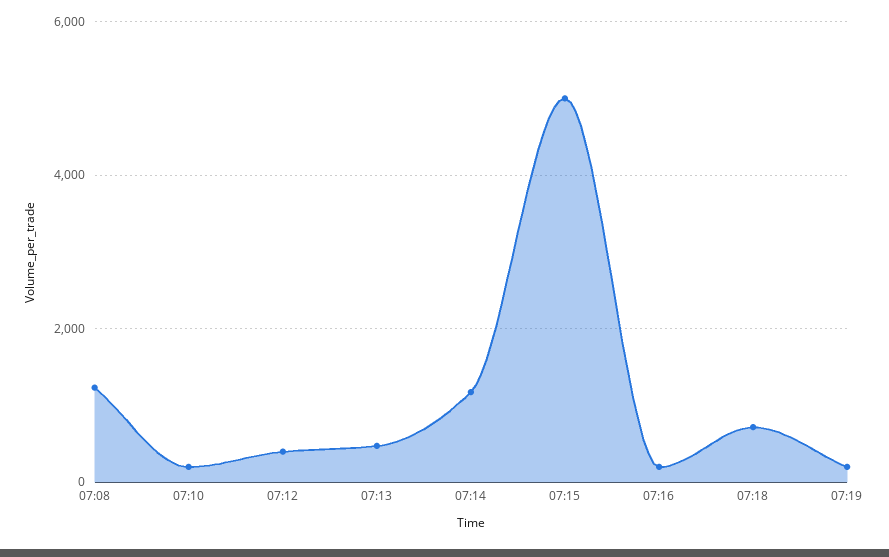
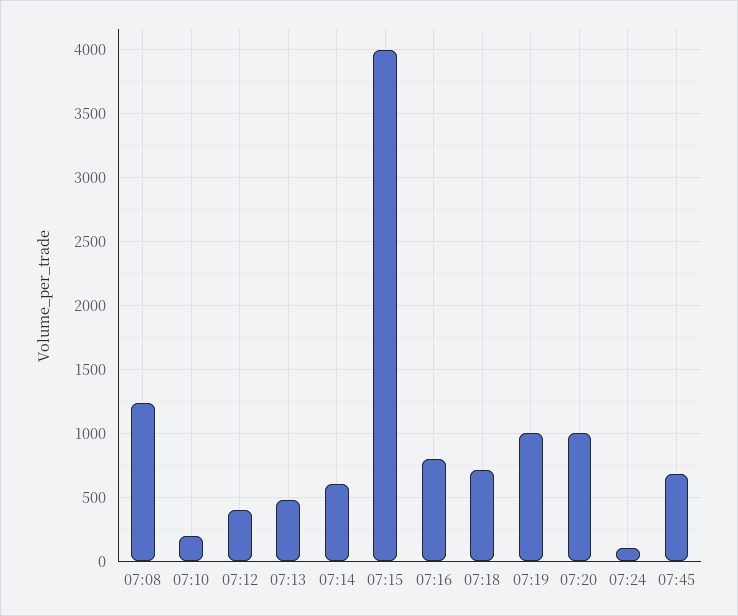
07:14: 1200 -> 600
07:15: 5000 -> 4000
07:16: 200 -> 800
07:19: 200 -> 1000
07:20: none -> 1000
07:24: none -> 100
07:45: none -> 700

